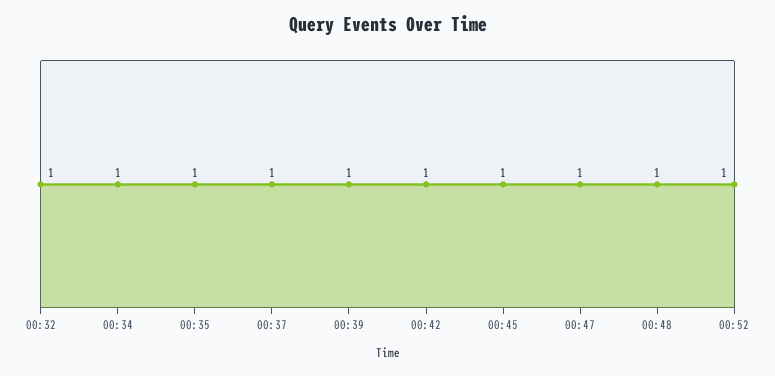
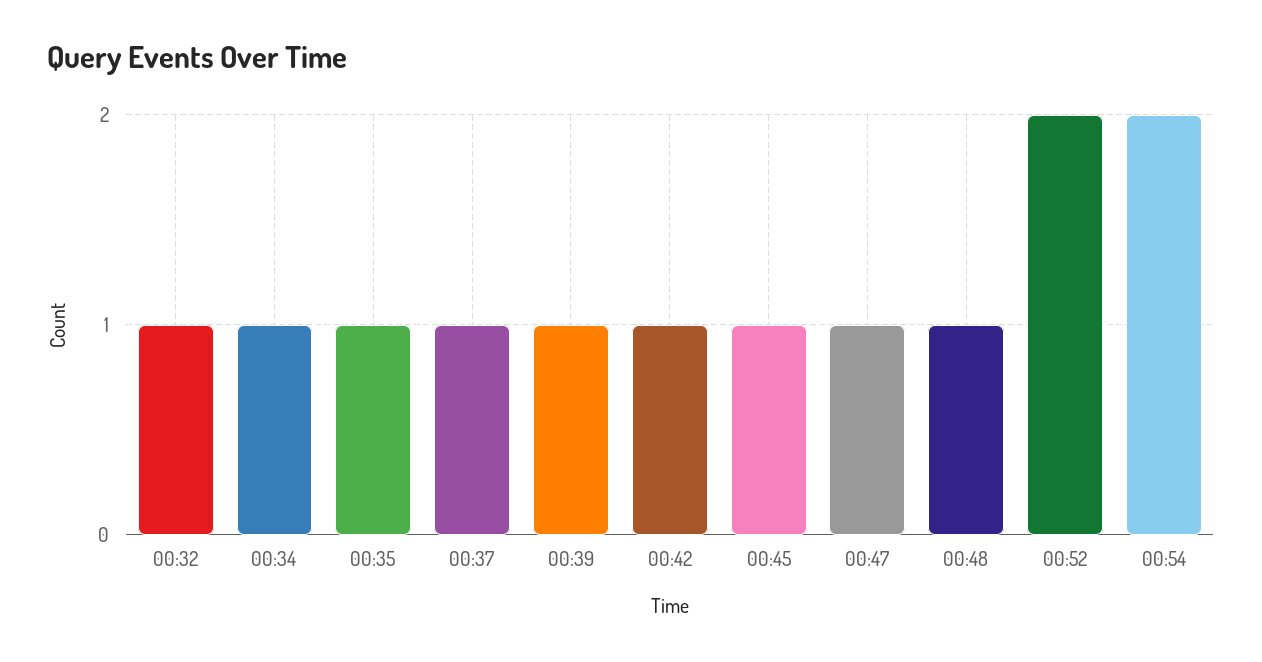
00:52: 1 -> 2
00:54: none -> 2

